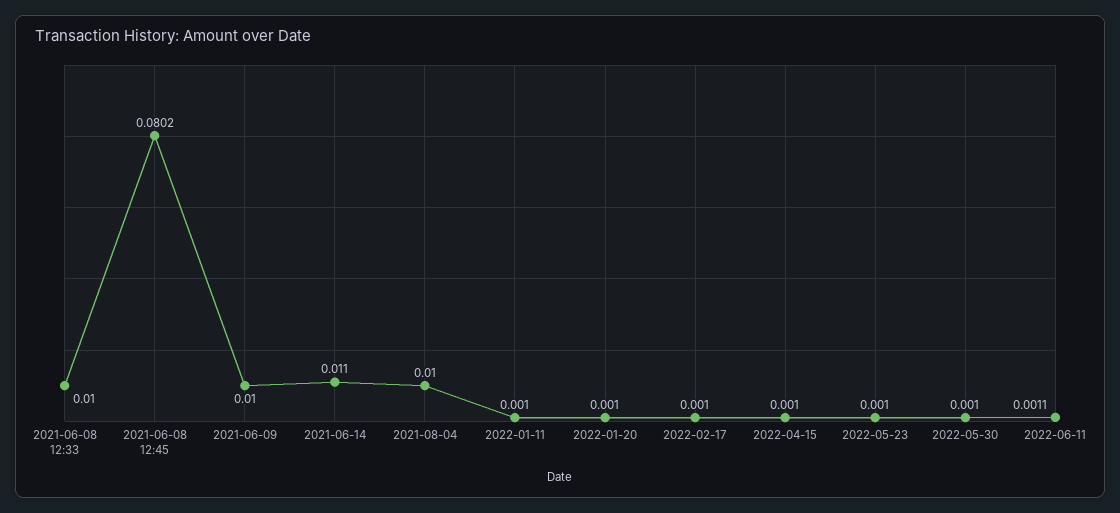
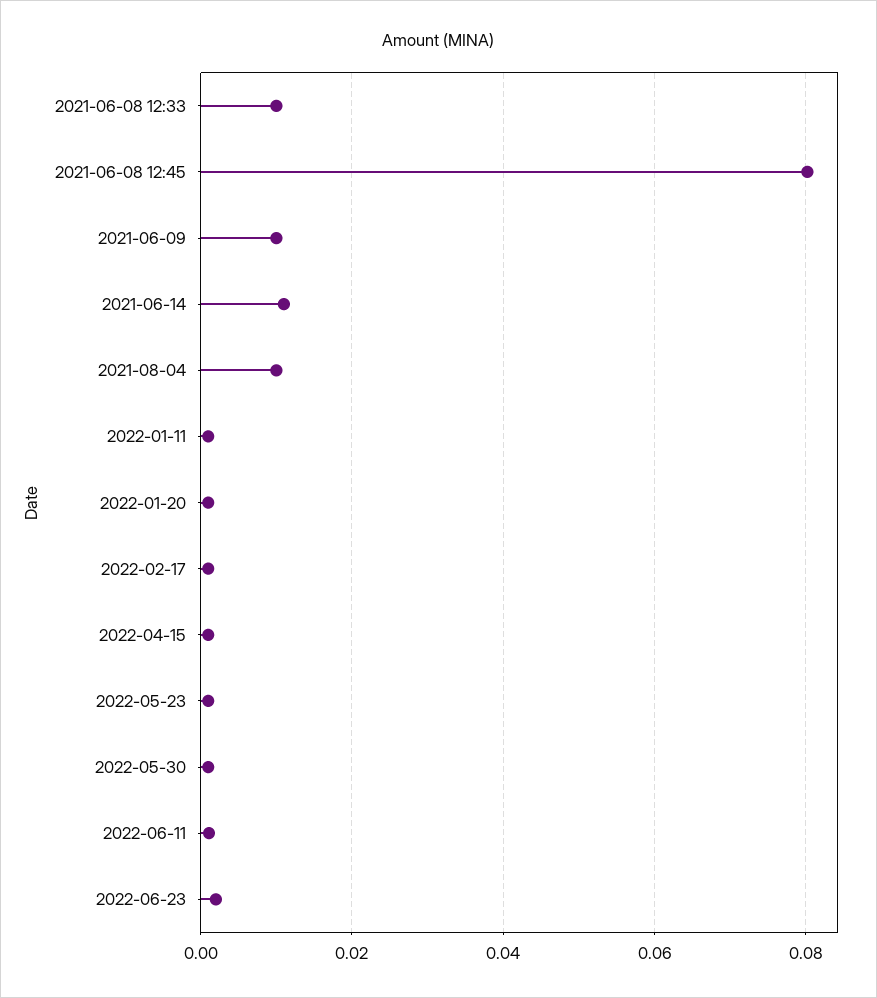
2022-06-23: none -> 0.002

